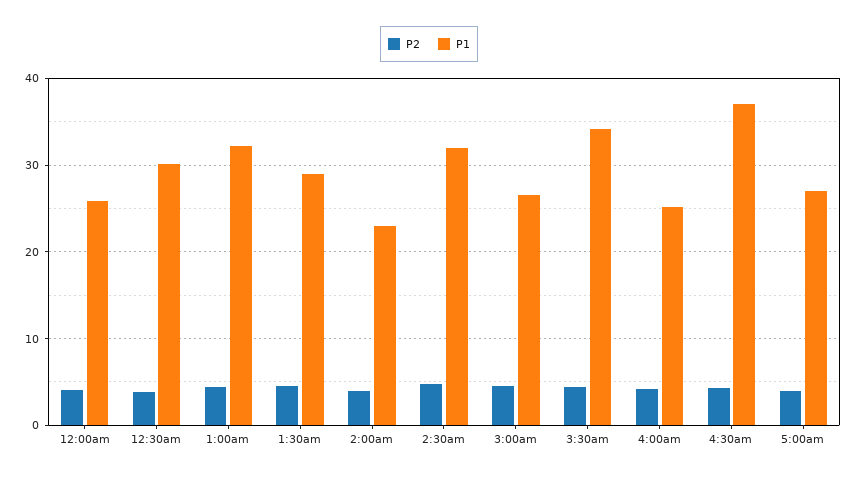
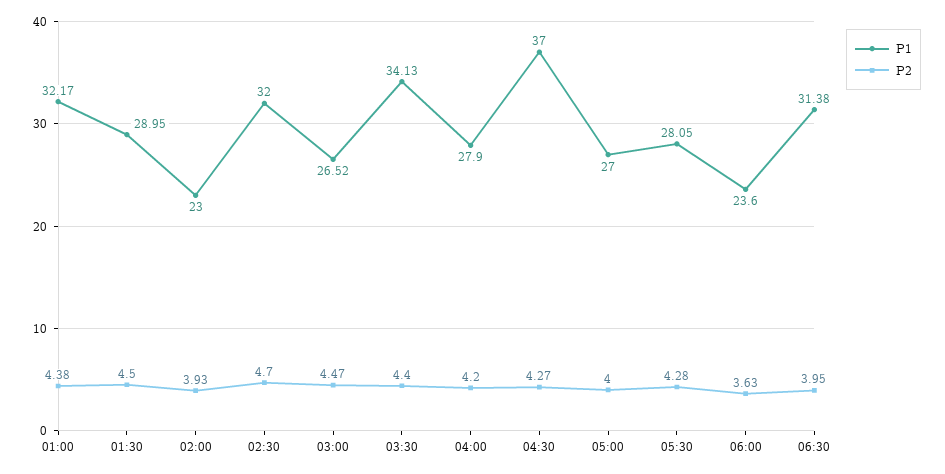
P2, 12:00am: 4 -> none
P1, 12:00am: 26 -> none
P2, 12:30am: 4 -> none
P1, 12:30am: 30 -> none
P1, 4:00am: 25 -> 27.9
P1, 05:30: none -> 28.05
P2, 05:30: none -> 4.28
P1, 06:00: none -> 23.6
P2, 06:00: none -> 3.63
P1, 06:30: none -> 31.38
P2, 06:30: none -> 3.95

